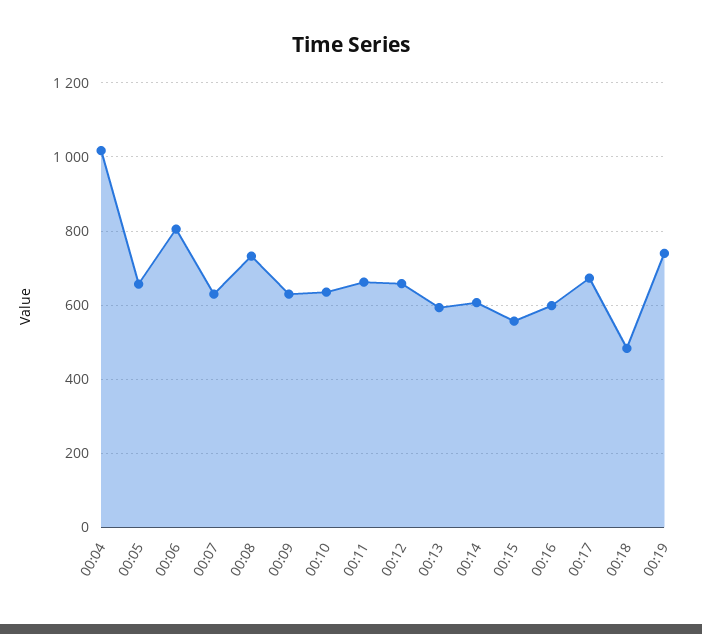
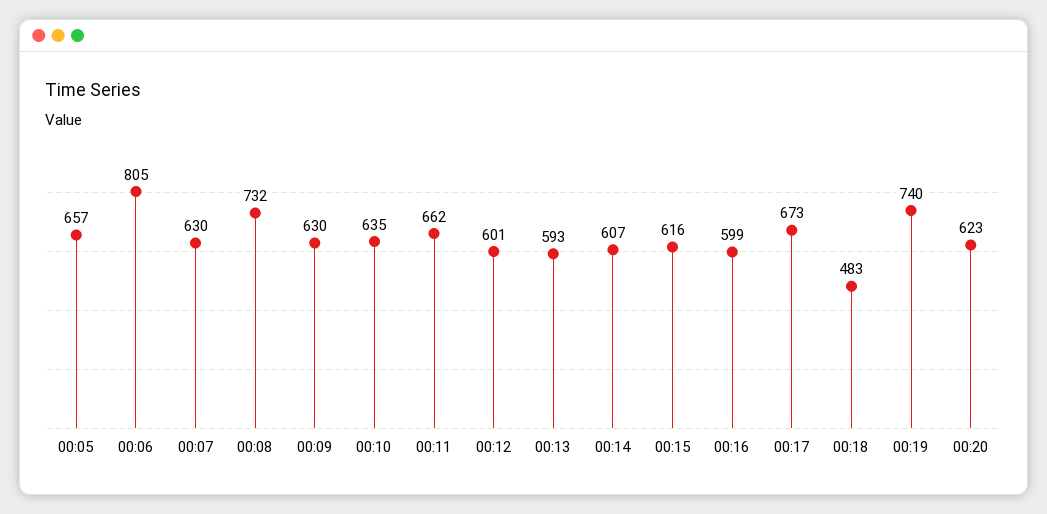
00:04: 1020 -> none
00:12: 660 -> 601
00:15: 560 -> 616
00:20: none -> 623

